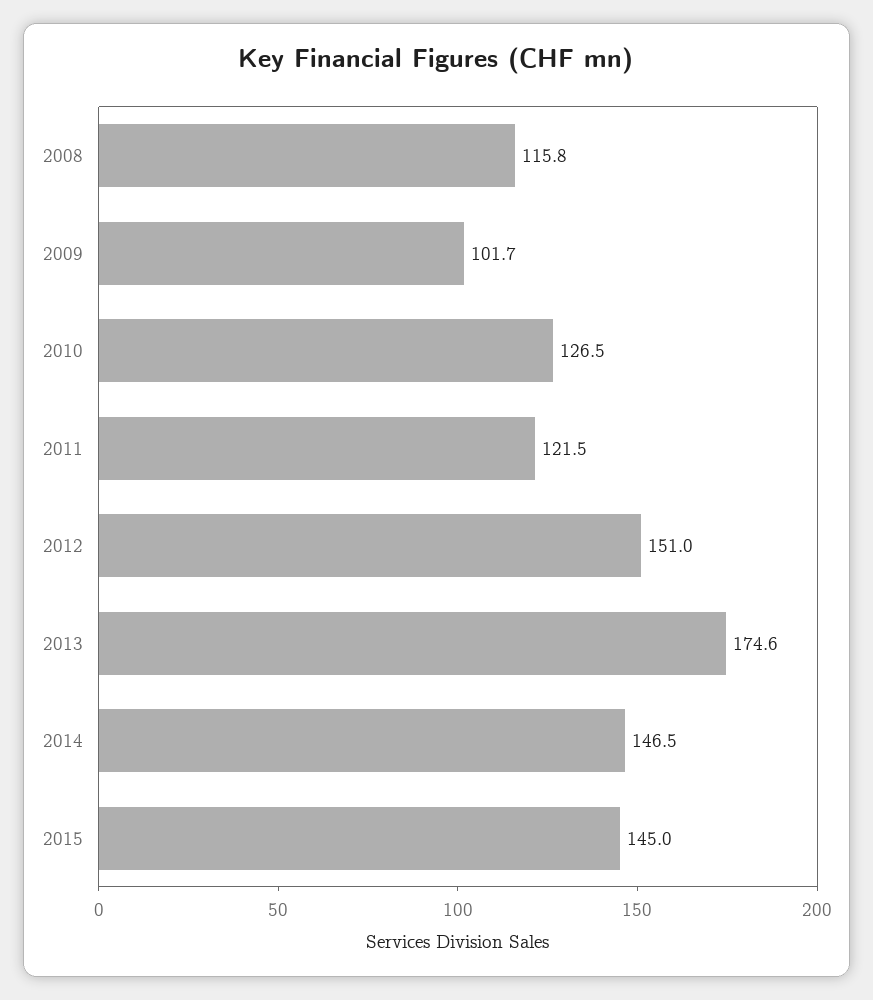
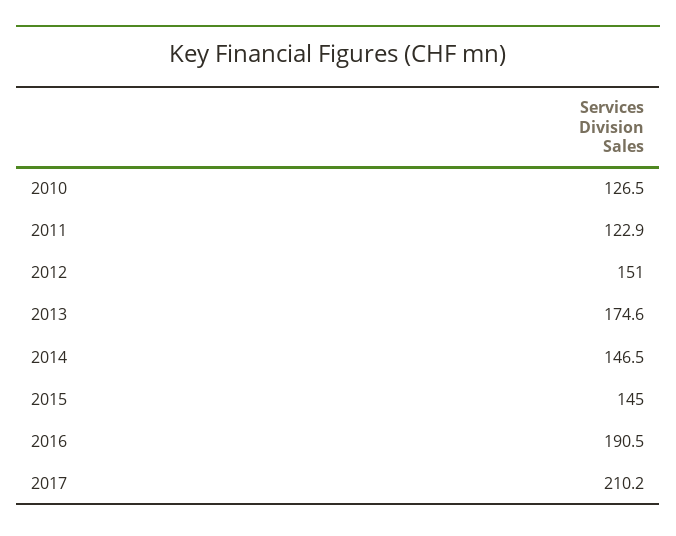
2008: 115.8 -> none
2009: 101.7 -> none
2011: 121.5 -> 122.9
2016: none -> 190.5
2017: none -> 210.2

